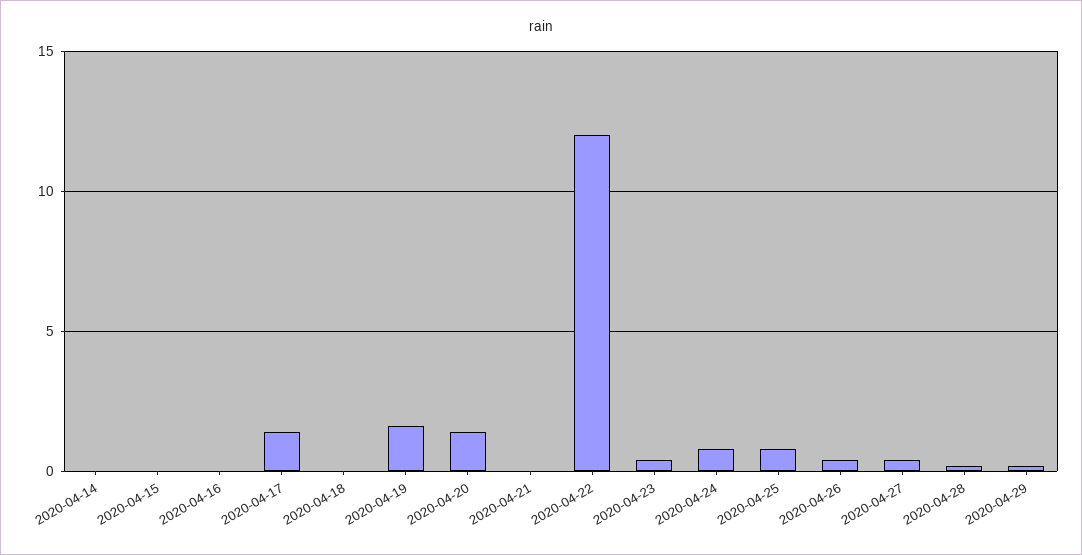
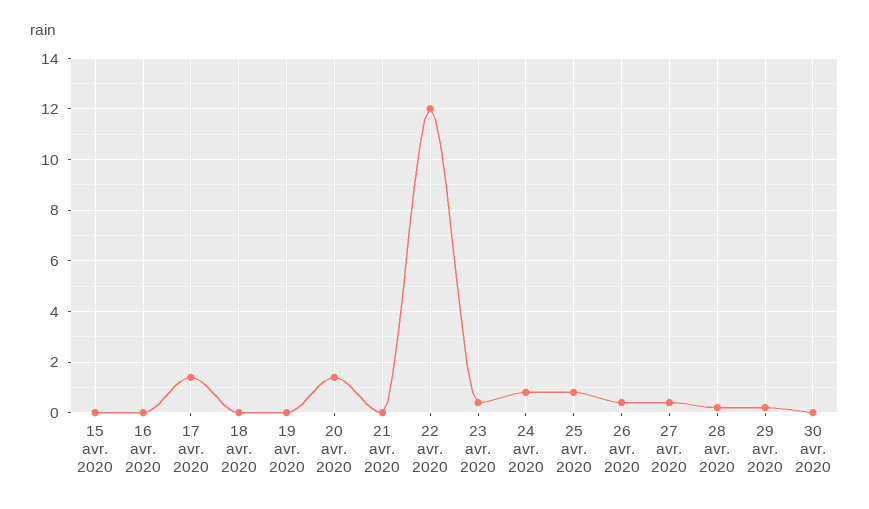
2020-04-14: 0 -> none
2020-04-19: 1.5 -> 0
30 avr. 2020: none -> 0

